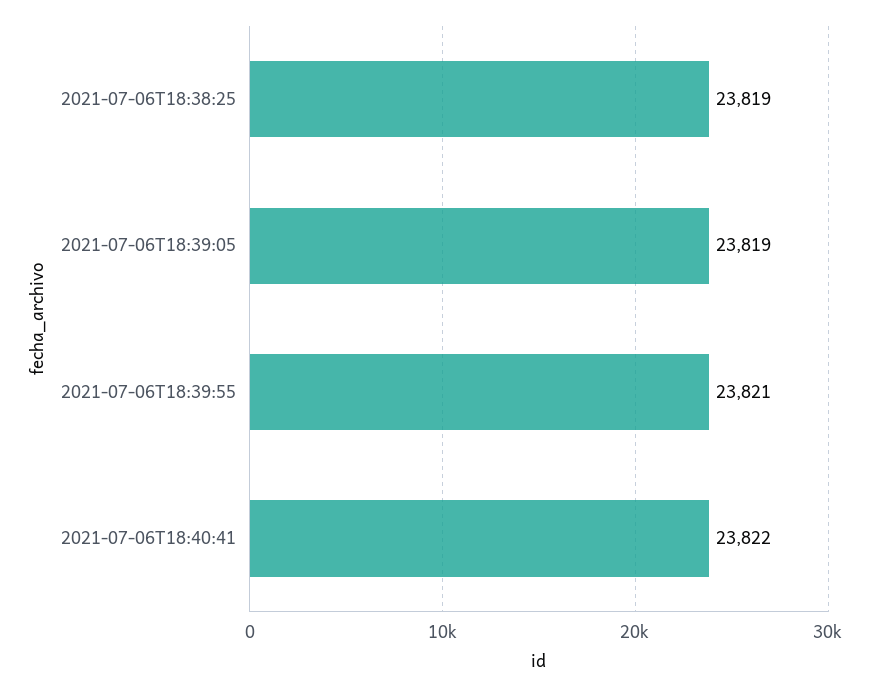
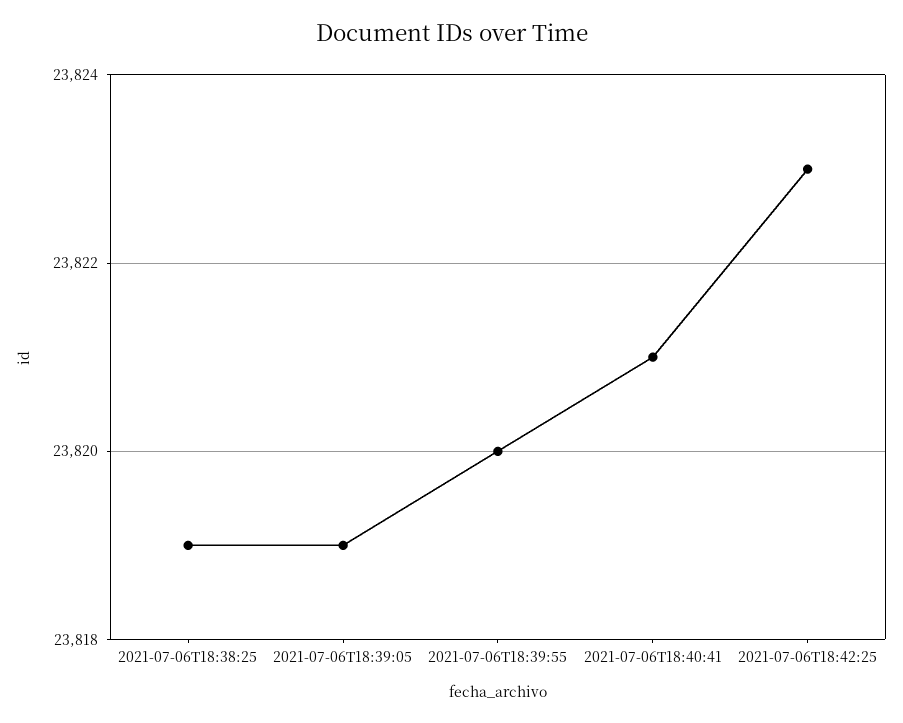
2021-07-06T18:39:55: 23821 -> 23820
2021-07-06T18:40:41: 23822 -> 23821
2021-07-06T18:42:25: none -> 23823

